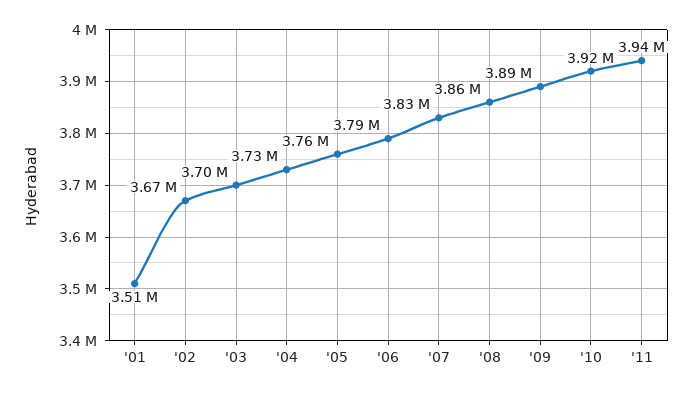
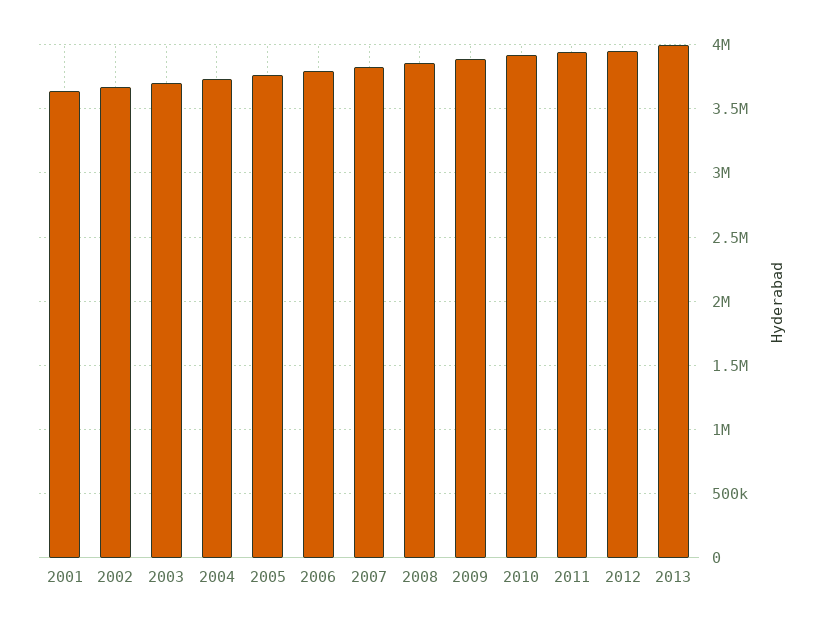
'01: 3510000 -> 3650000
2012: none -> 3950000
2013: none -> 4000000

